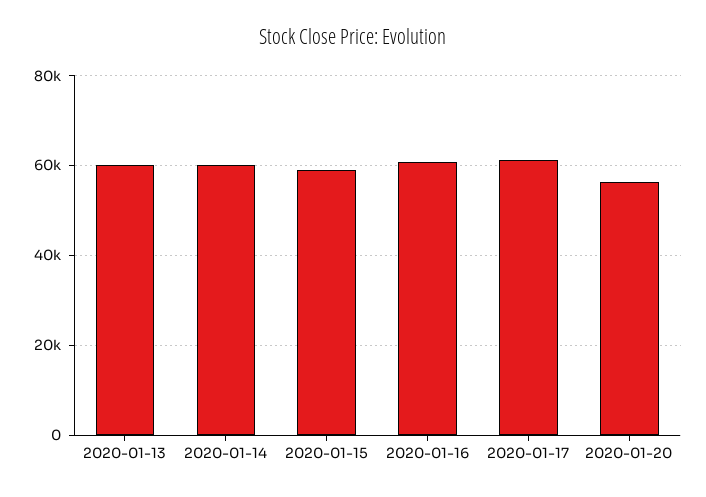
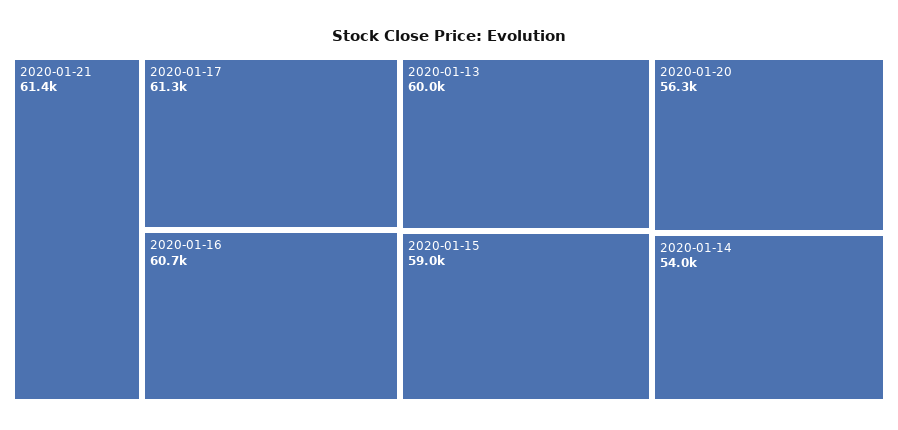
2020-01-14: 60000 -> 54000
2020-01-21: none -> 61400

